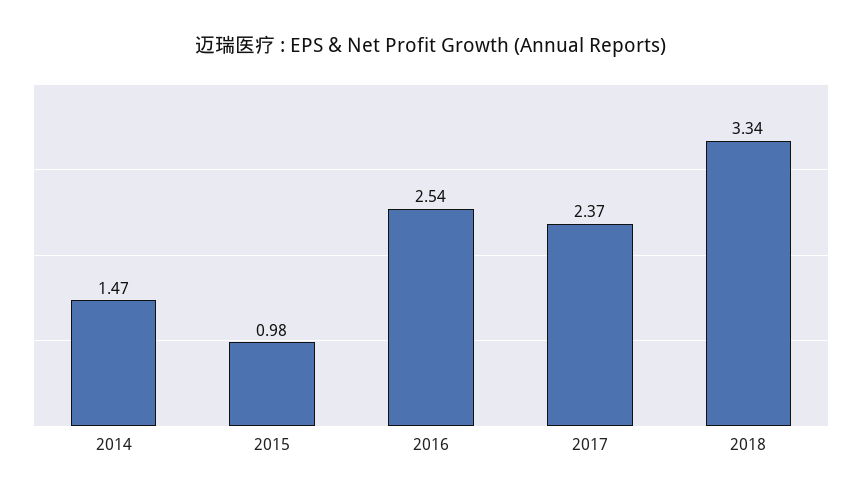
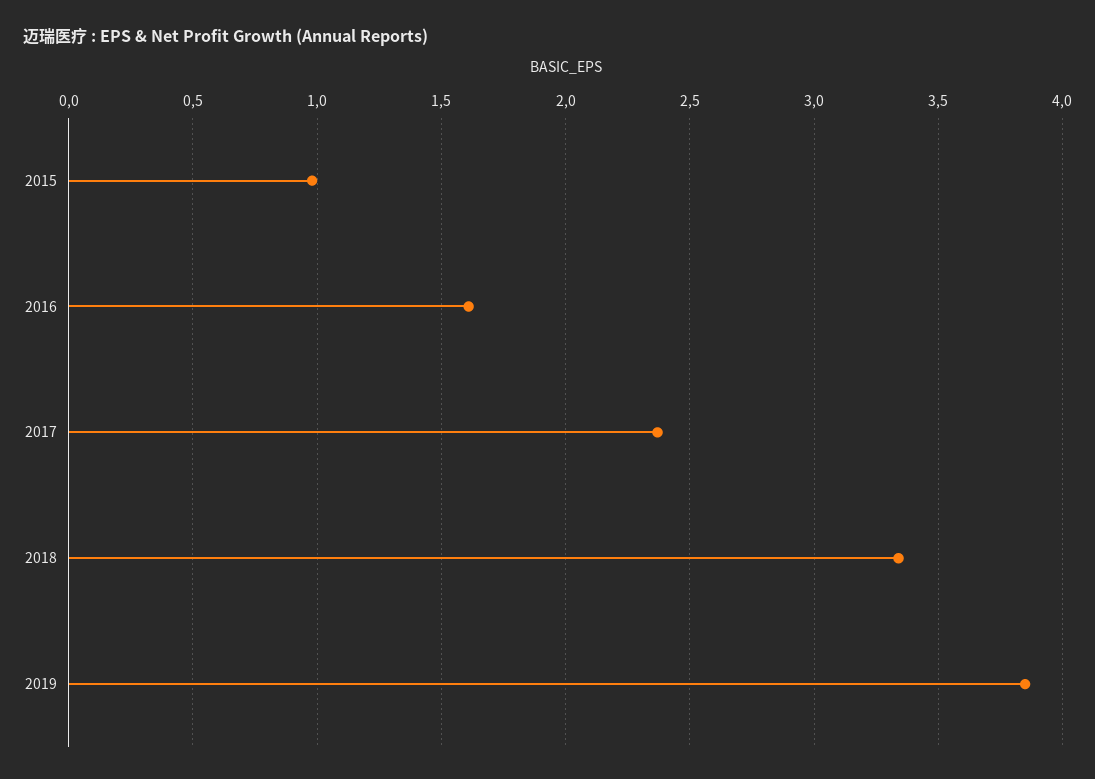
2014: 1.47 -> none
2016: 2.54 -> 1.6
2019: none -> 3.85

